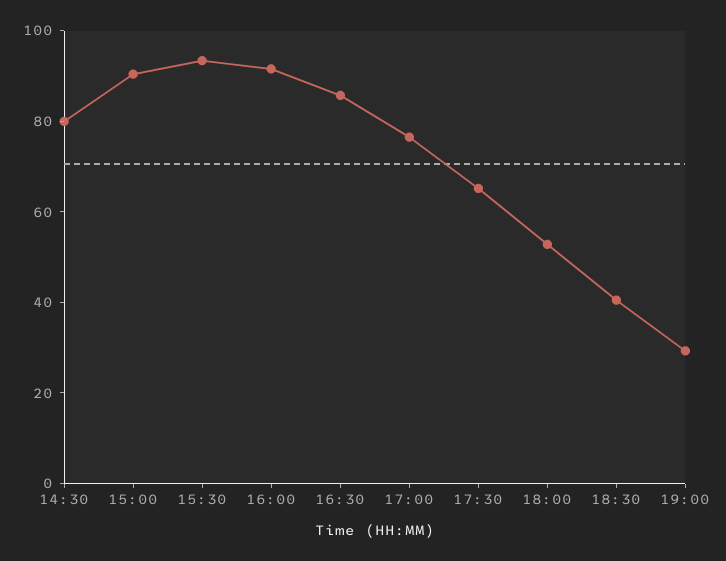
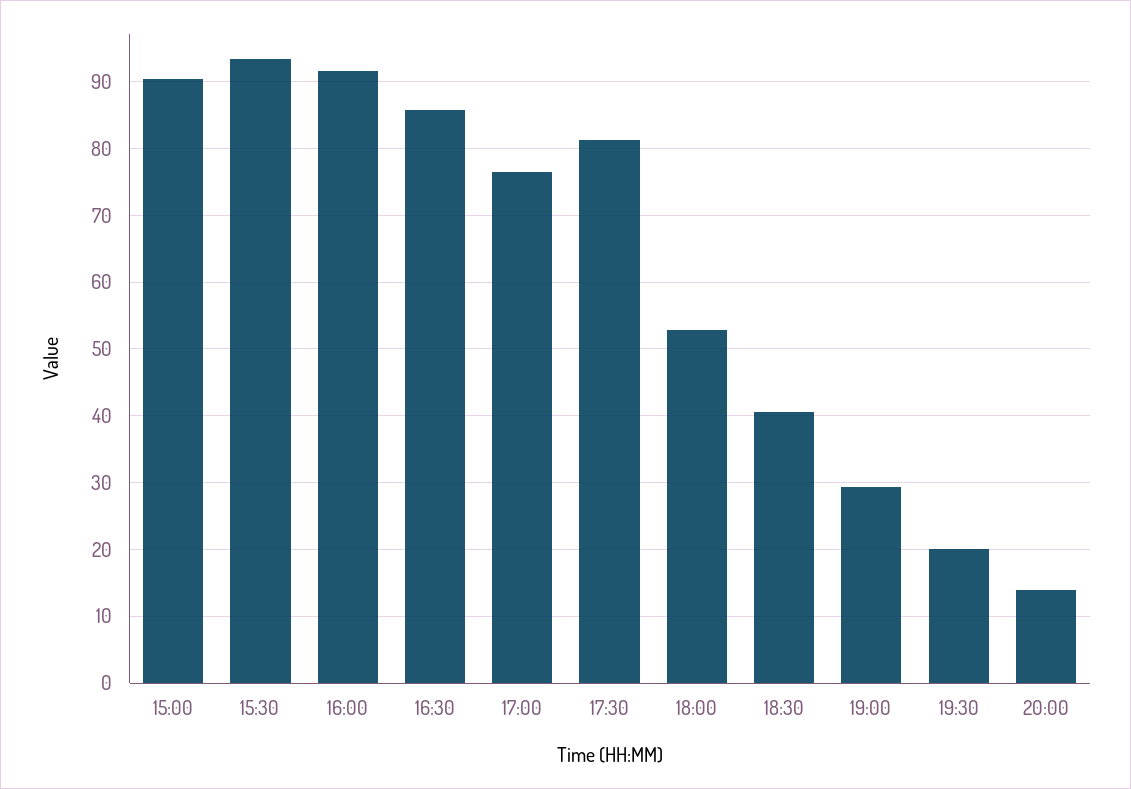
14:30: 80 -> none
17:30: 65 -> 81
19:30: none -> 20
20:00: none -> 14

